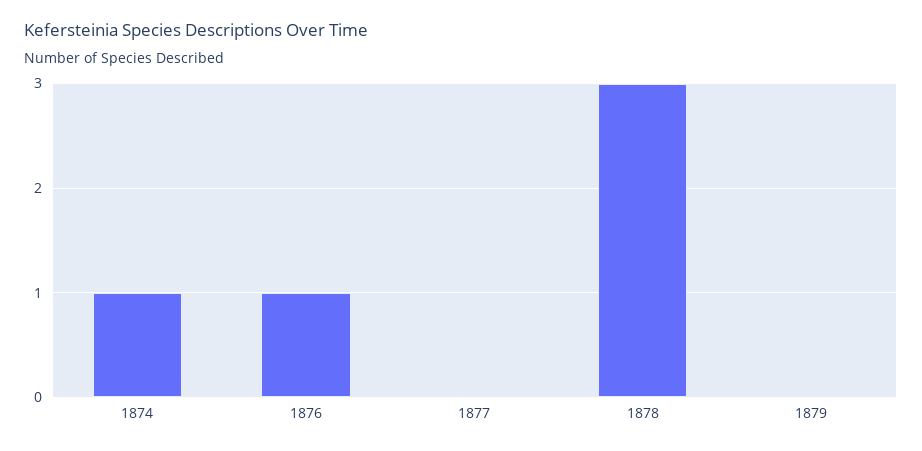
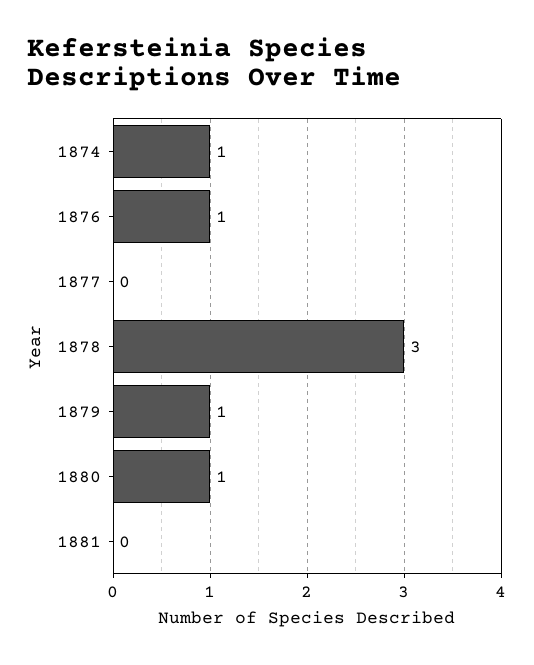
1879: 0 -> 1
1880: none -> 1
1881: none -> 0

